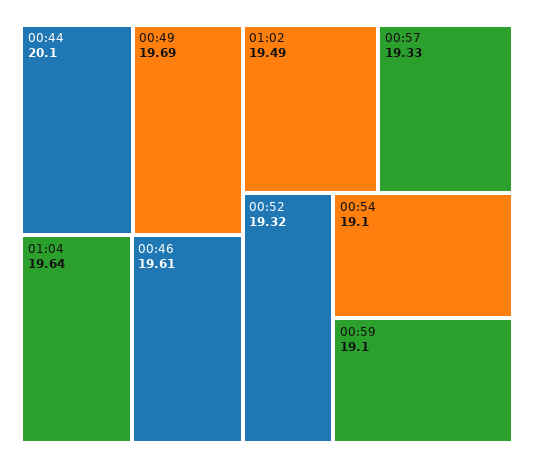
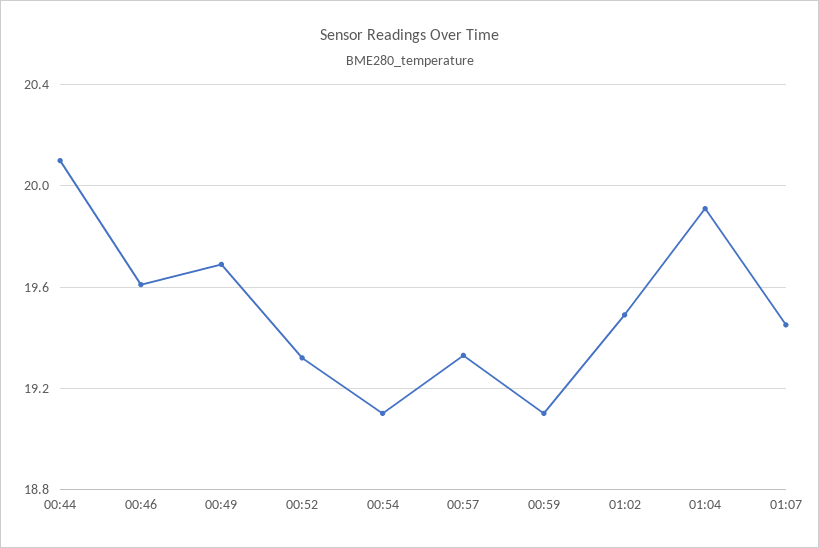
01:04: 19.64 -> 19.9
01:07: none -> 19.45

